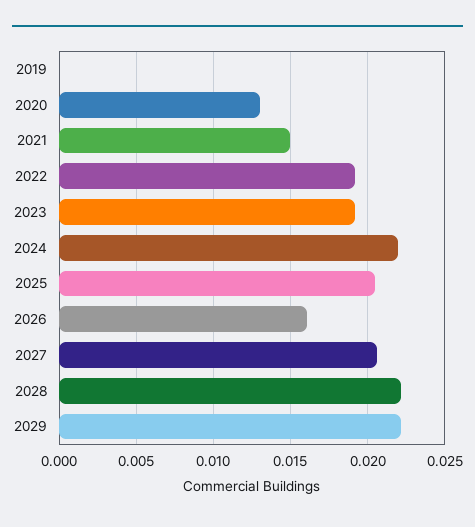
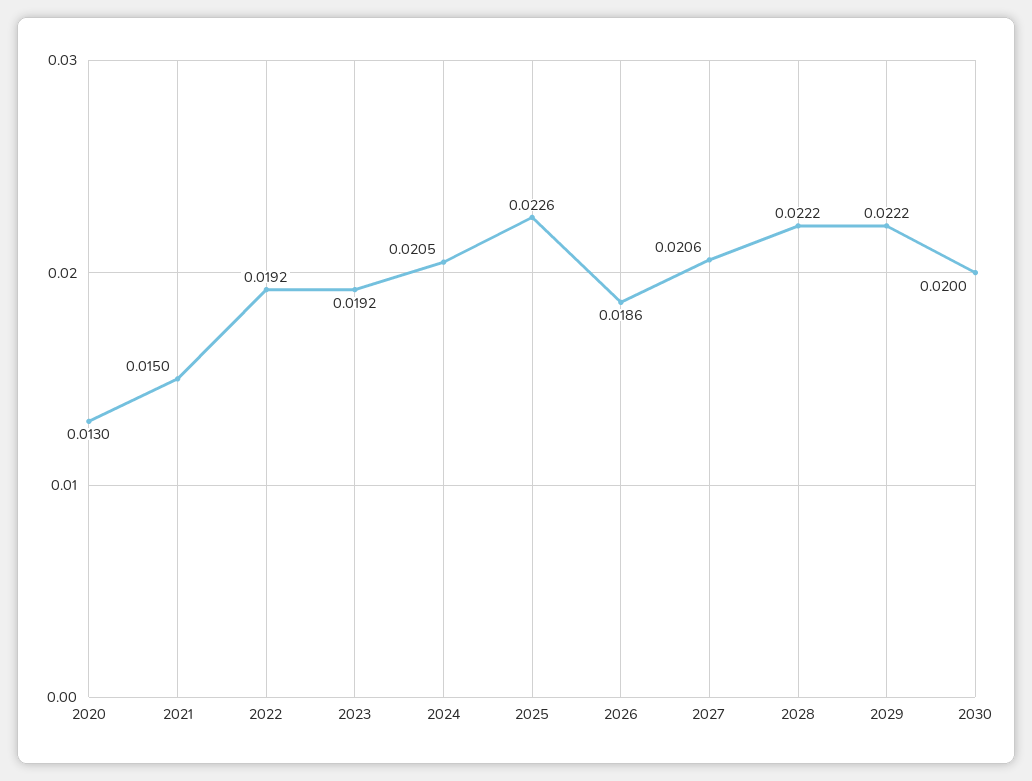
2019: 0 -> none
2024: 0.022 -> 0.0205
2025: 0.0205 -> 0.0226
2026: 0.016 -> 0.0186
2030: none -> 0.02

